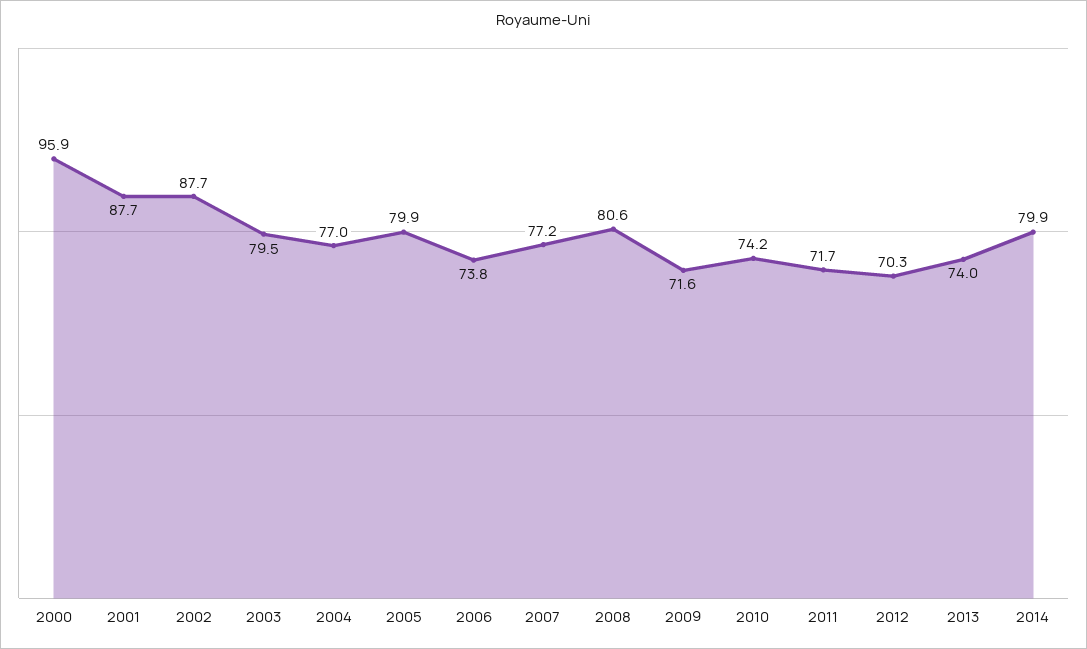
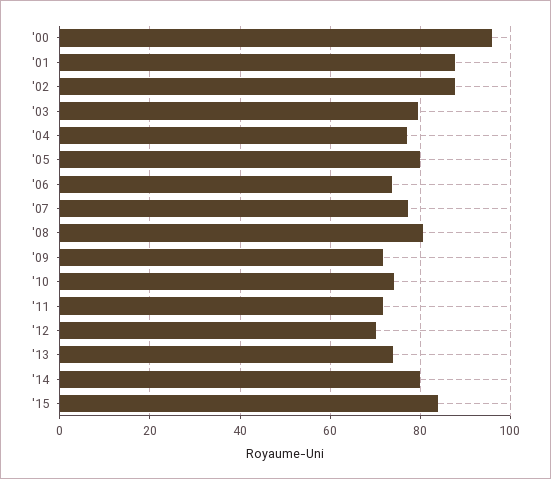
'15: none -> 84

